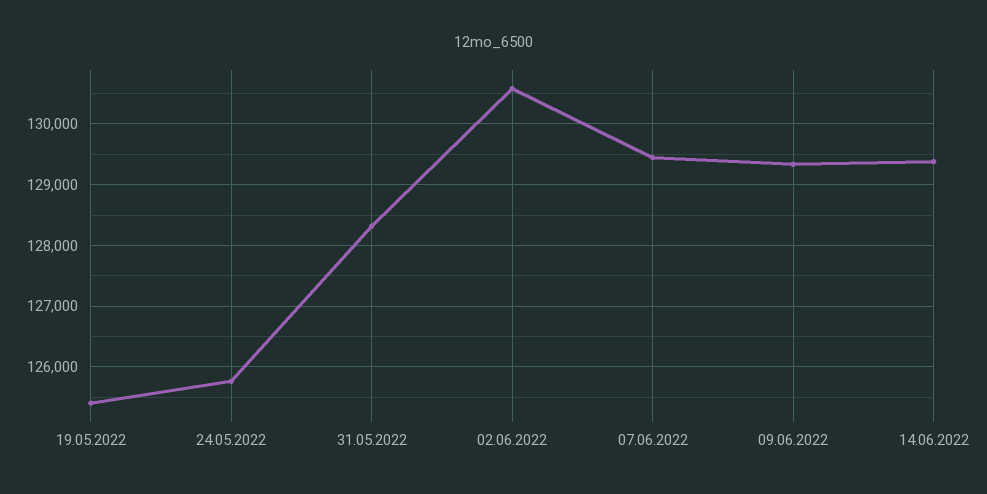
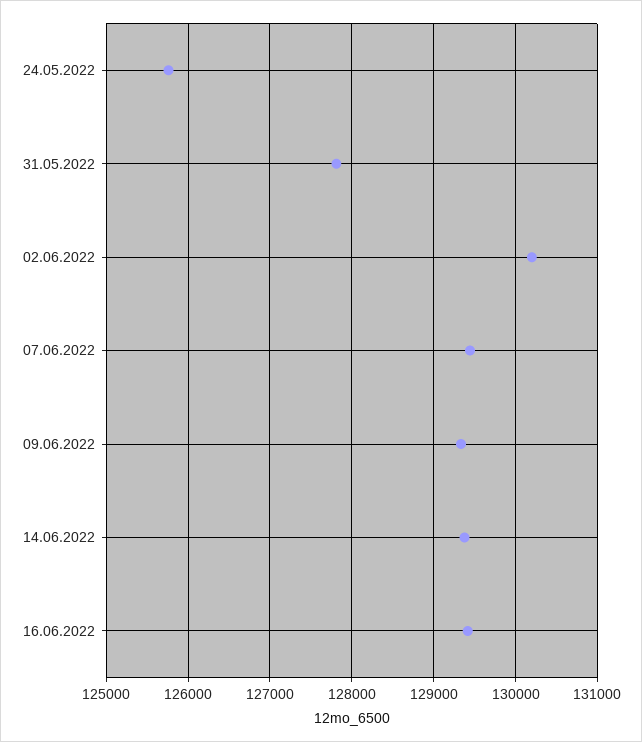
19.05.2022: 125400 -> none
31.05.2022: 128300 -> 127800
02.06.2022: 130600 -> 130200
16.06.2022: none -> 129400

